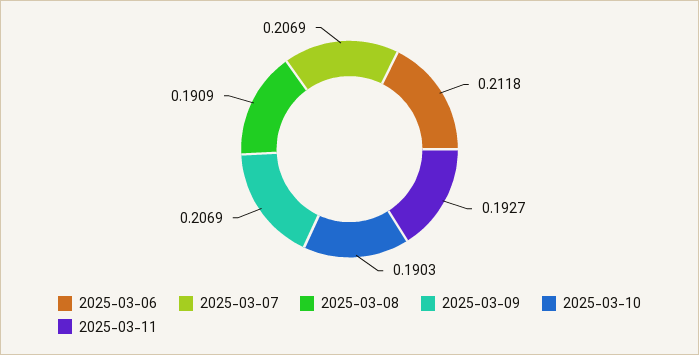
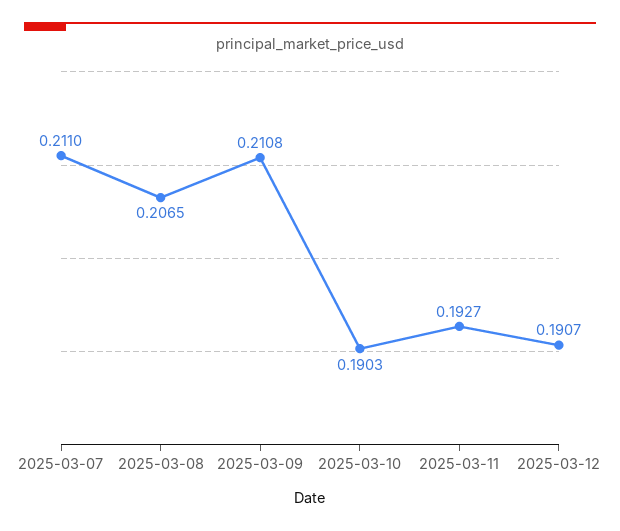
2025-03-06: 0.2118 -> none
2025-03-07: 0.2069 -> 0.211
2025-03-08: 0.1909 -> 0.2065
2025-03-09: 0.2069 -> 0.2108
2025-03-12: none -> 0.1907

